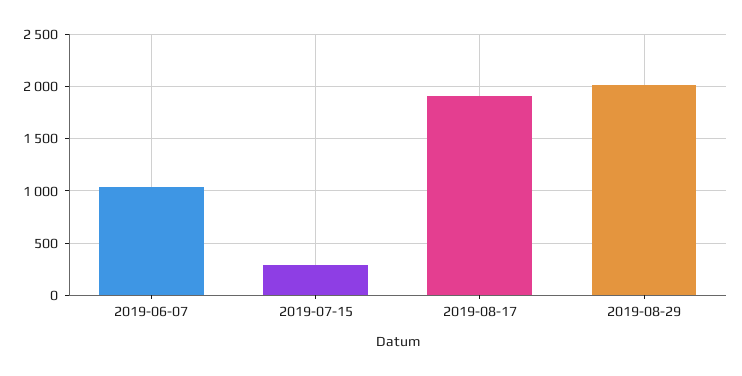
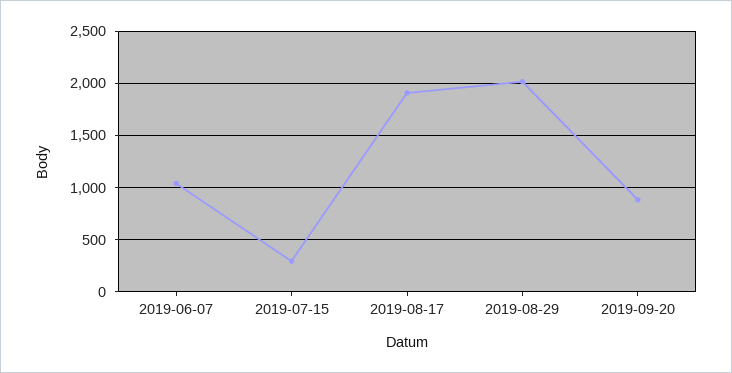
2019-09-20: none -> 900

